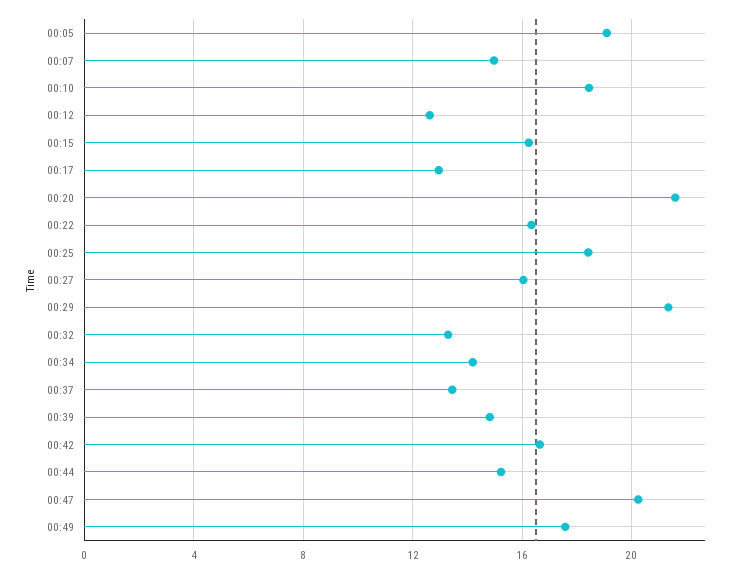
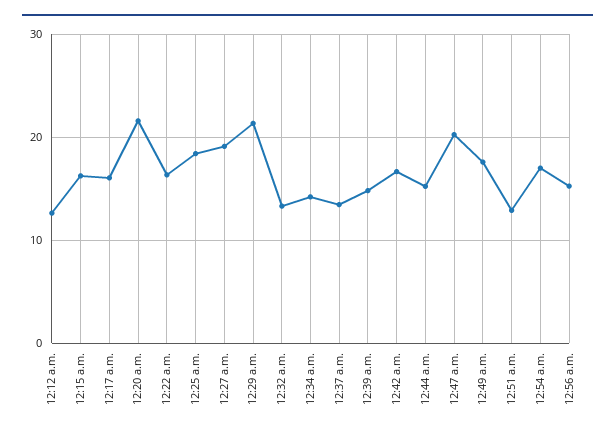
00:05: 19 -> none
00:07: 15 -> none
00:10: 18.5 -> none
00:17: 13 -> 16
00:27: 16 -> 19
12:51 a.m.: none -> 13
12:54 a.m.: none -> 17
12:56 a.m.: none -> 15

